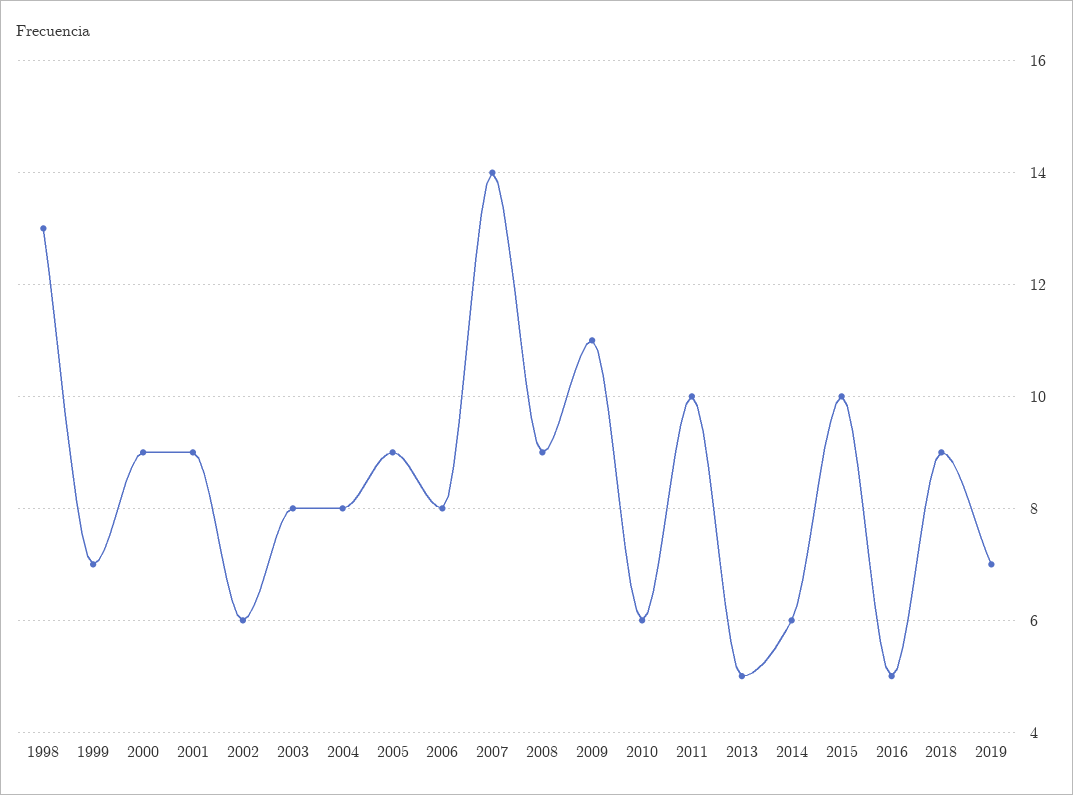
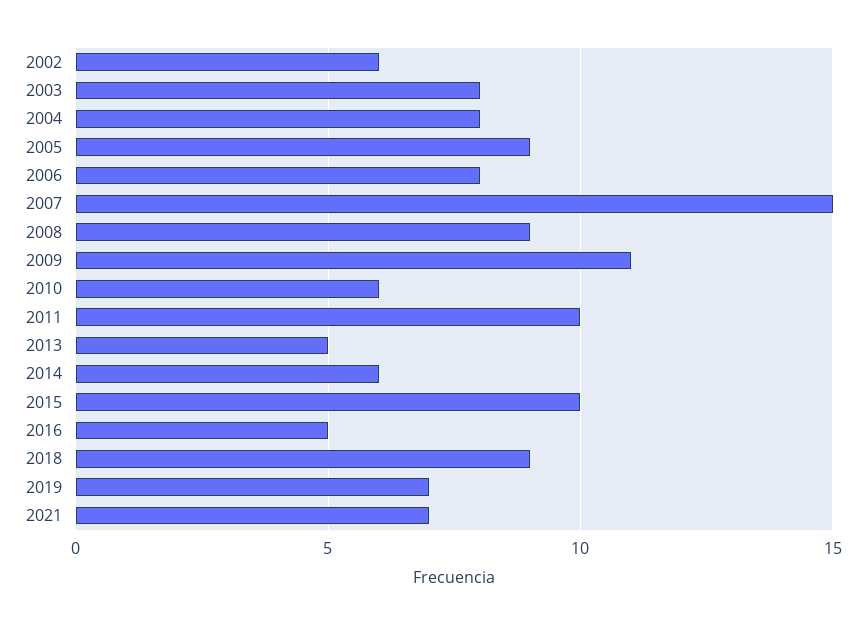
1998: 13 -> none
1999: 7 -> none
2000: 9 -> none
2001: 9 -> none
2007: 14 -> 15
2021: none -> 7

